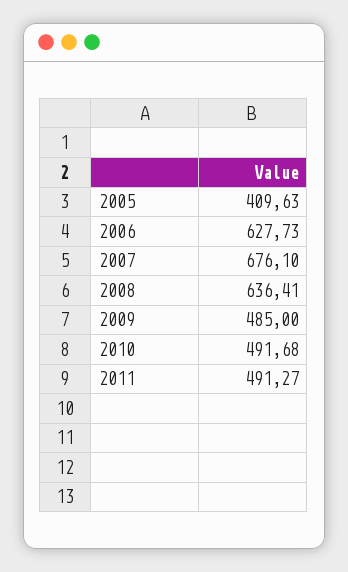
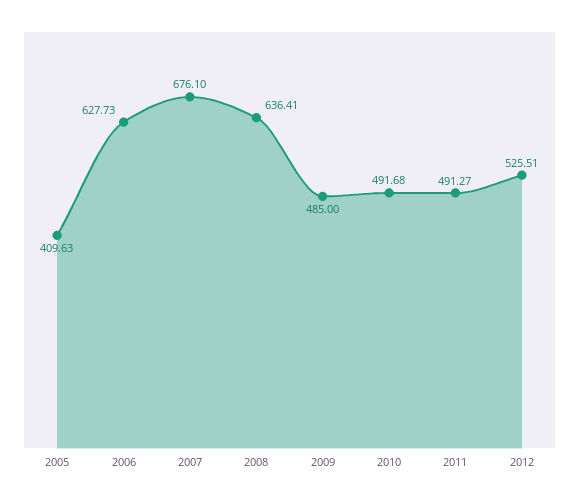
2012: none -> 525.51

